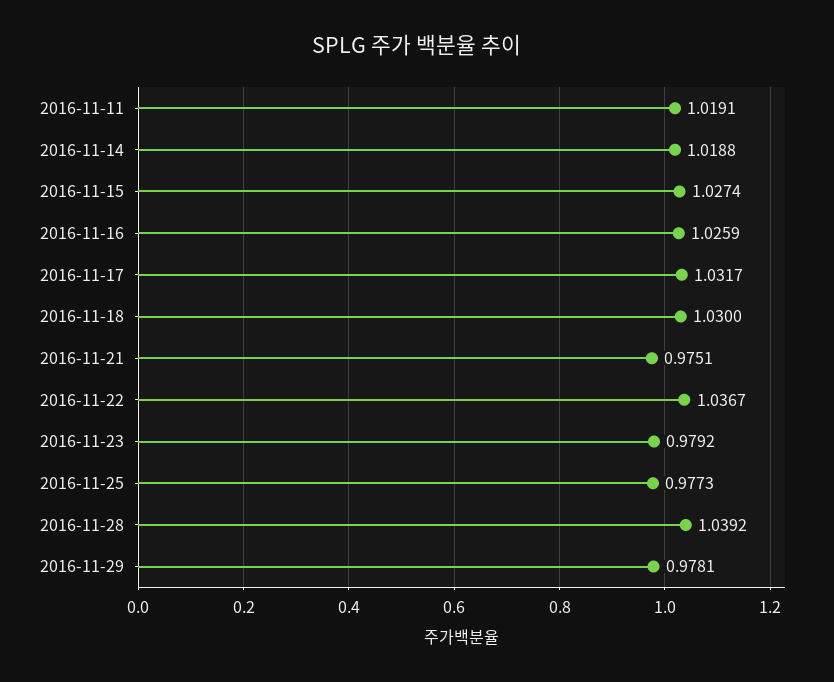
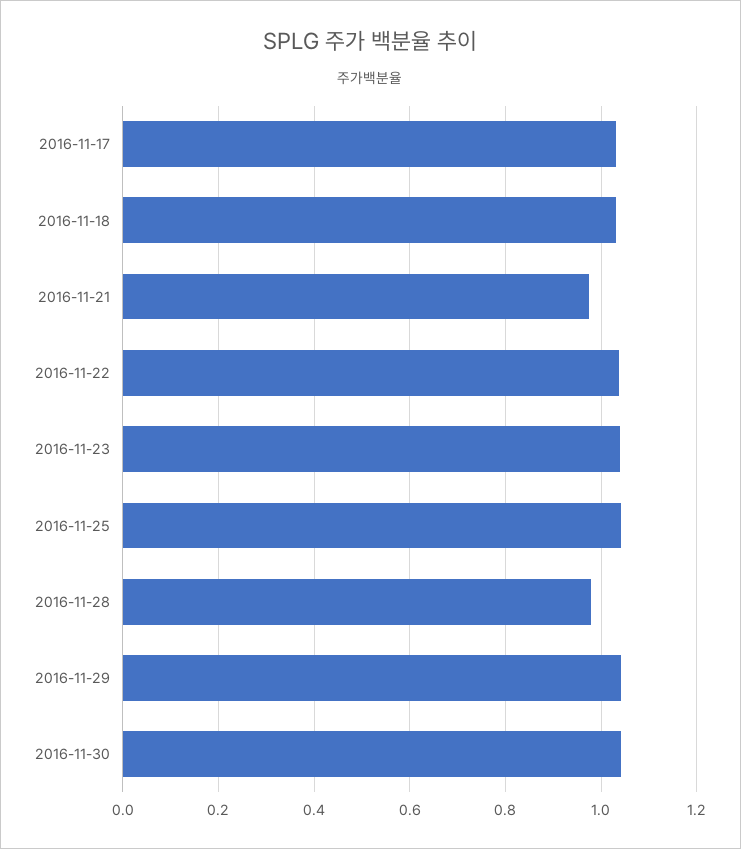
2016-11-11: 1.0191 -> none
2016-11-14: 1.0188 -> none
2016-11-15: 1.0274 -> none
2016-11-16: 1.0259 -> none
2016-11-23: 0.9792 -> 1.04
2016-11-25: 0.9773 -> 1.04
2016-11-28: 1.0392 -> 0.98
2016-11-29: 0.9781 -> 1.04
2016-11-30: none -> 1.04

